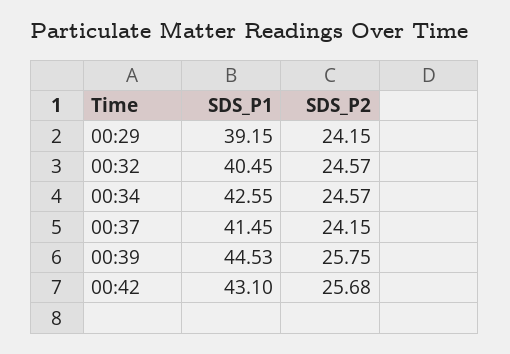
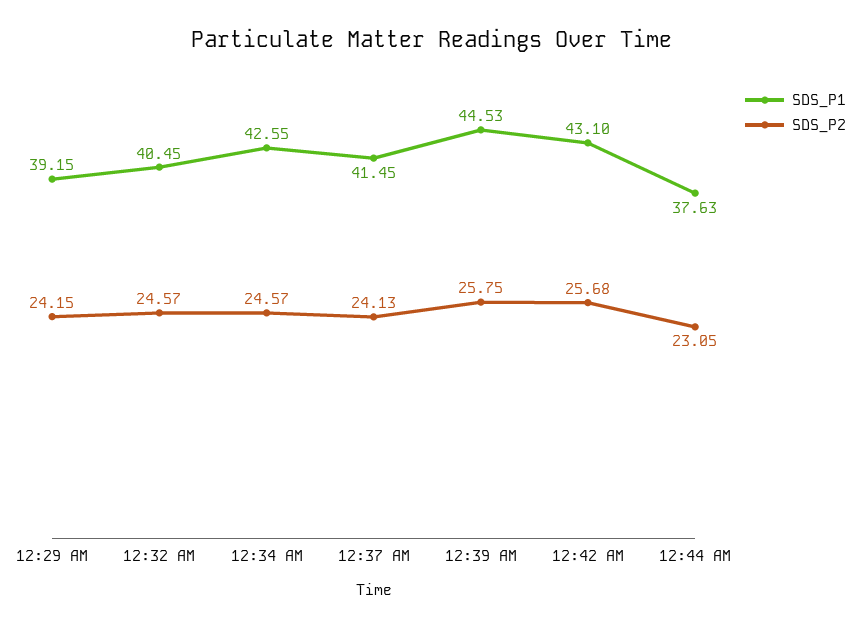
SDS_P2, 00:37: 24.15 -> 24.13
SDS_P1, 12:44 AM: none -> 37.63
SDS_P2, 12:44 AM: none -> 23.05

